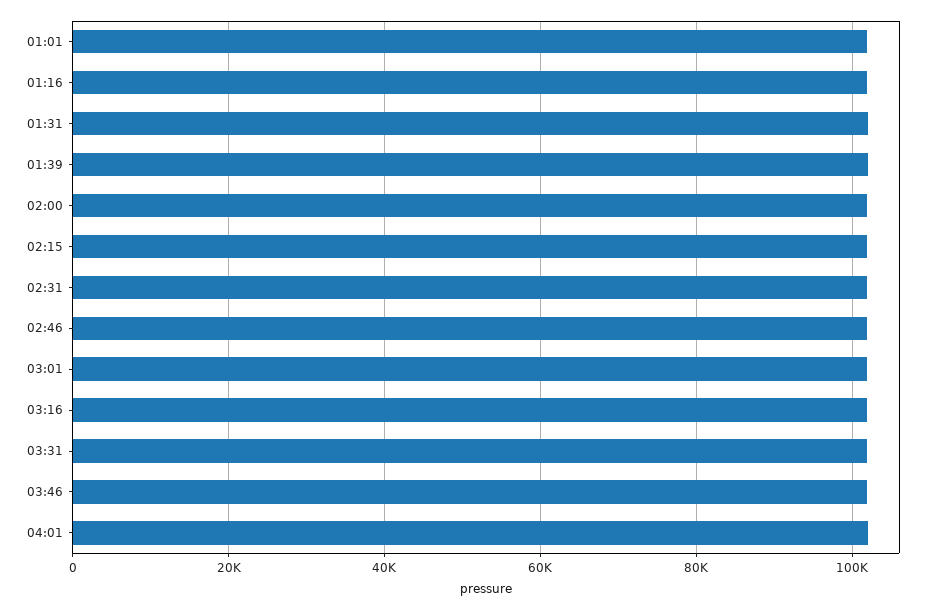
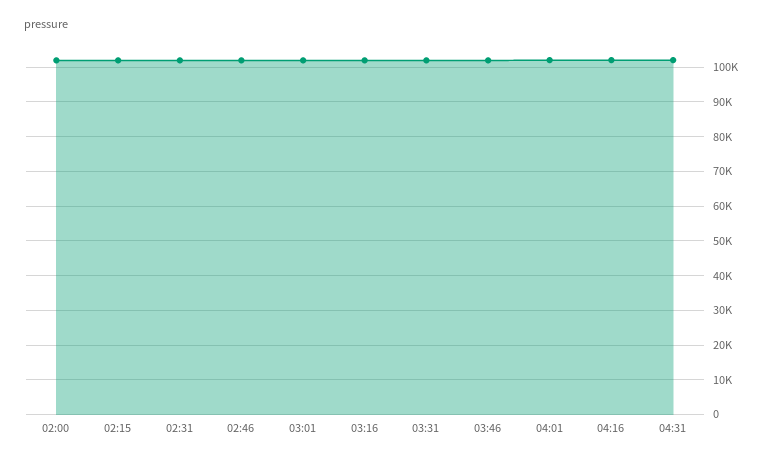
01:01: 102000 -> none
01:16: 102000 -> none
01:31: 102000 -> none
01:39: 102000 -> none
04:16: none -> 102000
04:31: none -> 102000

